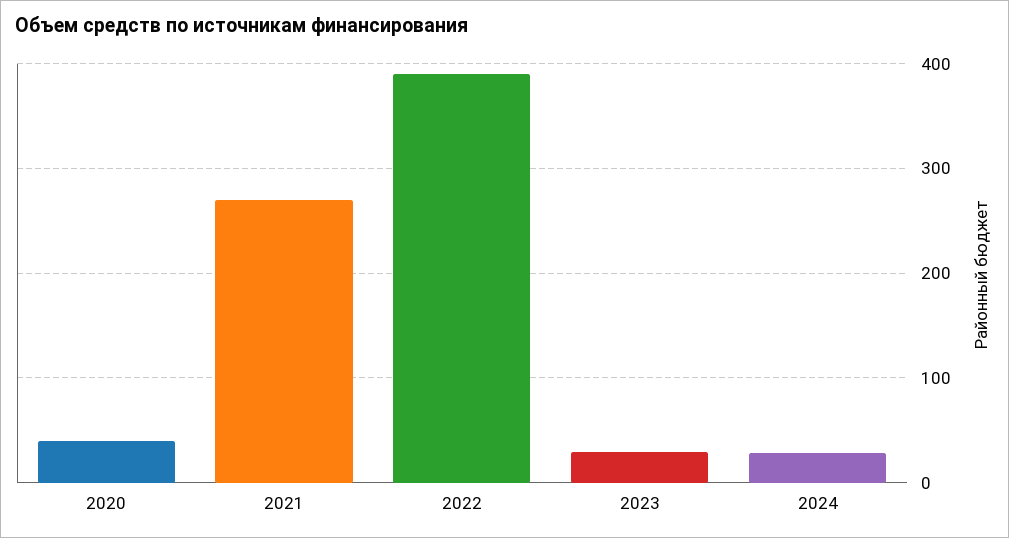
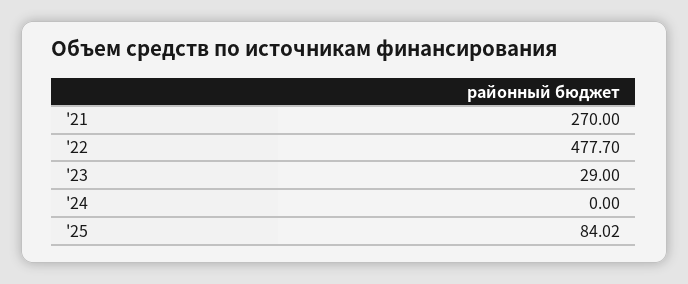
2020: 40 -> none
2022: 390 -> 477.7
2024: 30 -> 0
'25: none -> 84.02

